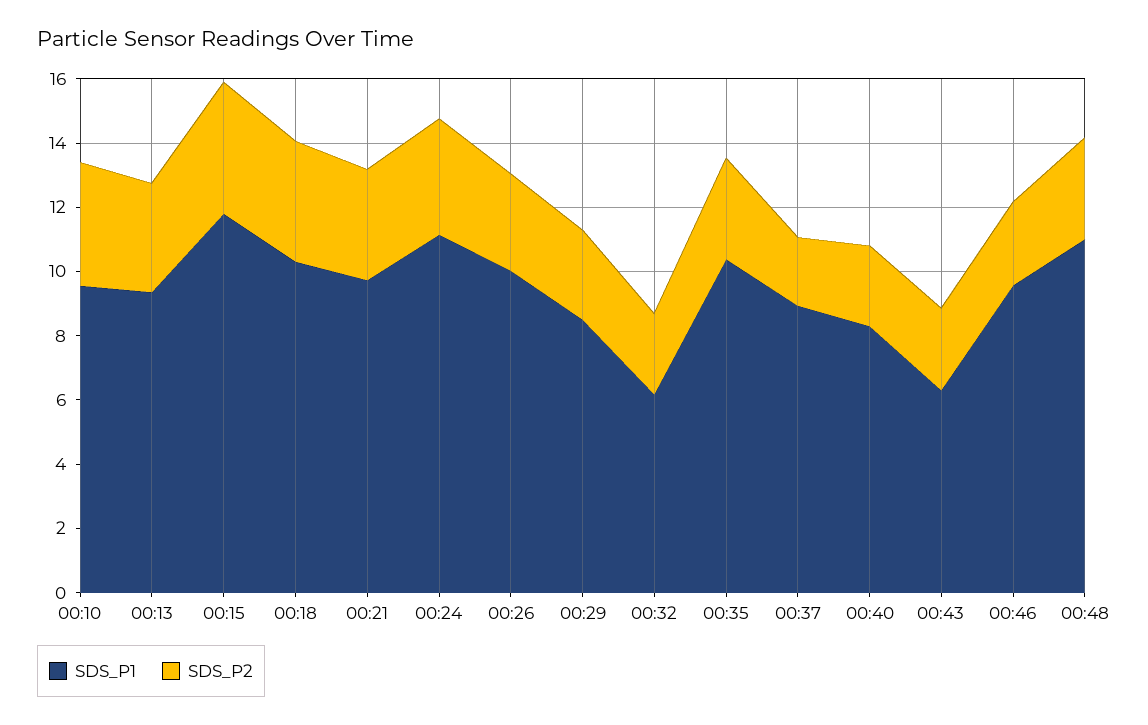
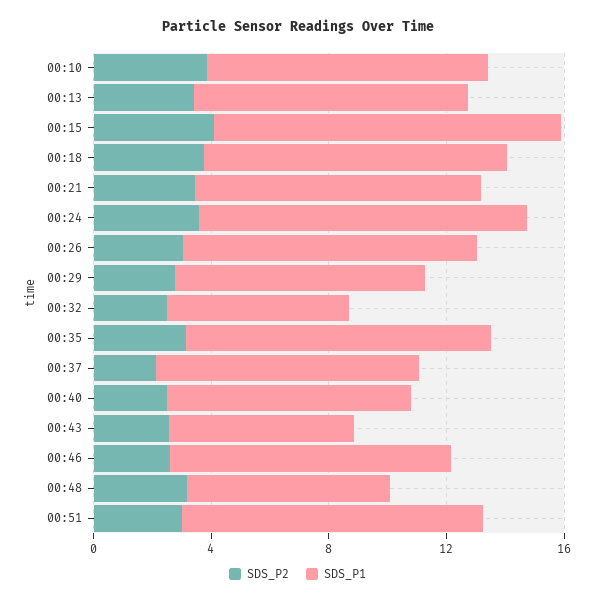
SDS_P1, 00:48: 11 -> 7
SDS_P2, 00:51: none -> 3
SDS_P1, 00:51: none -> 10

